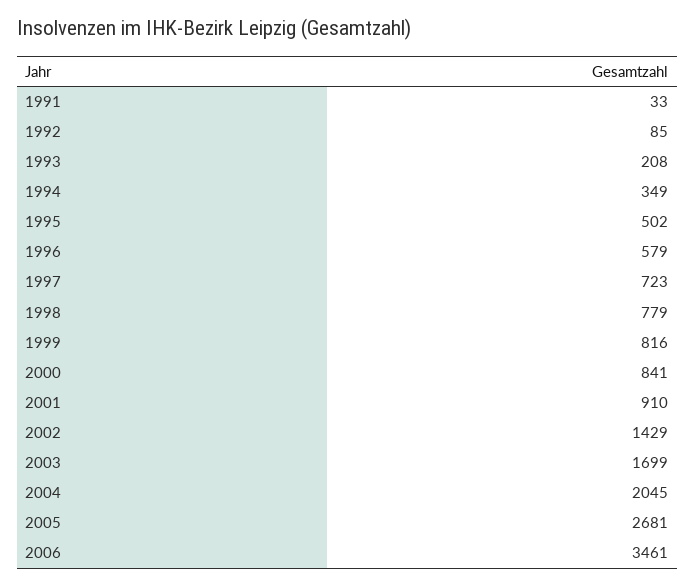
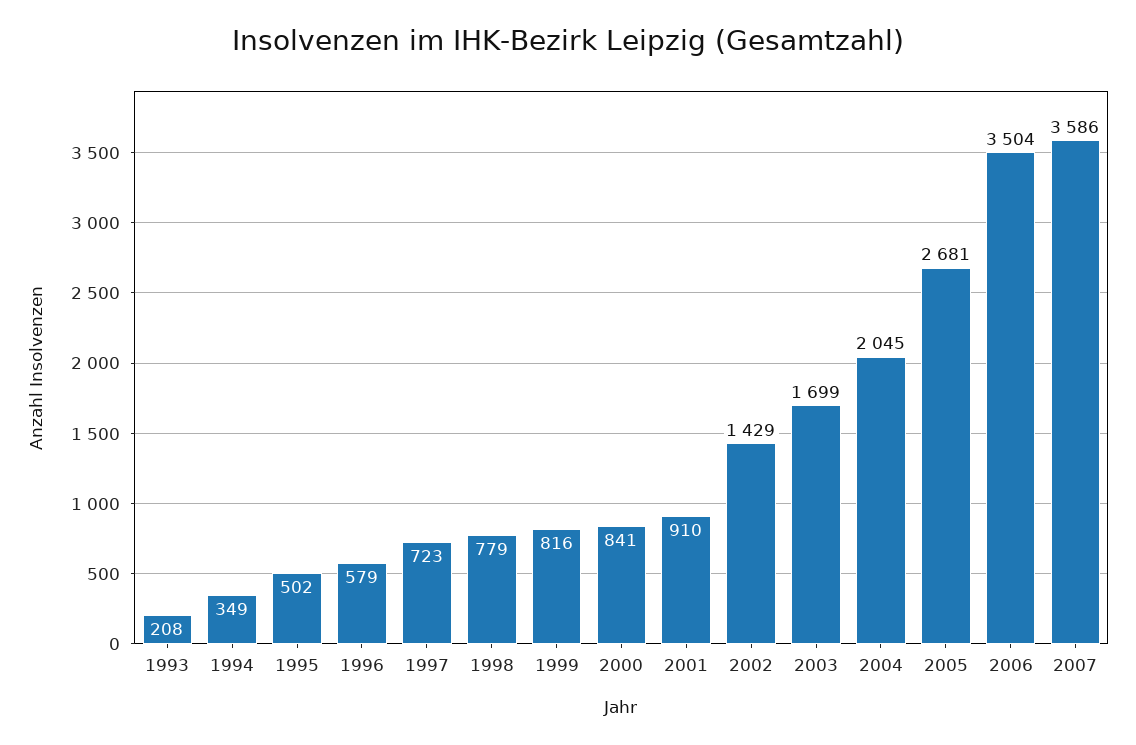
1991: 33 -> none
1992: 85 -> none
2006: 3461 -> 3504
2007: none -> 3586

